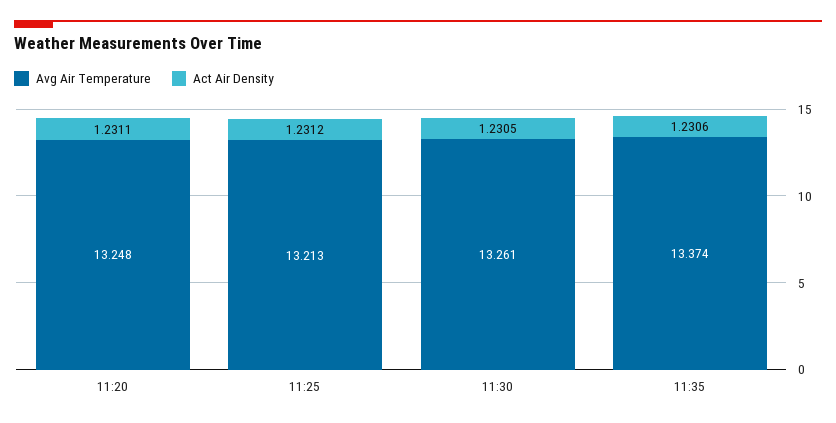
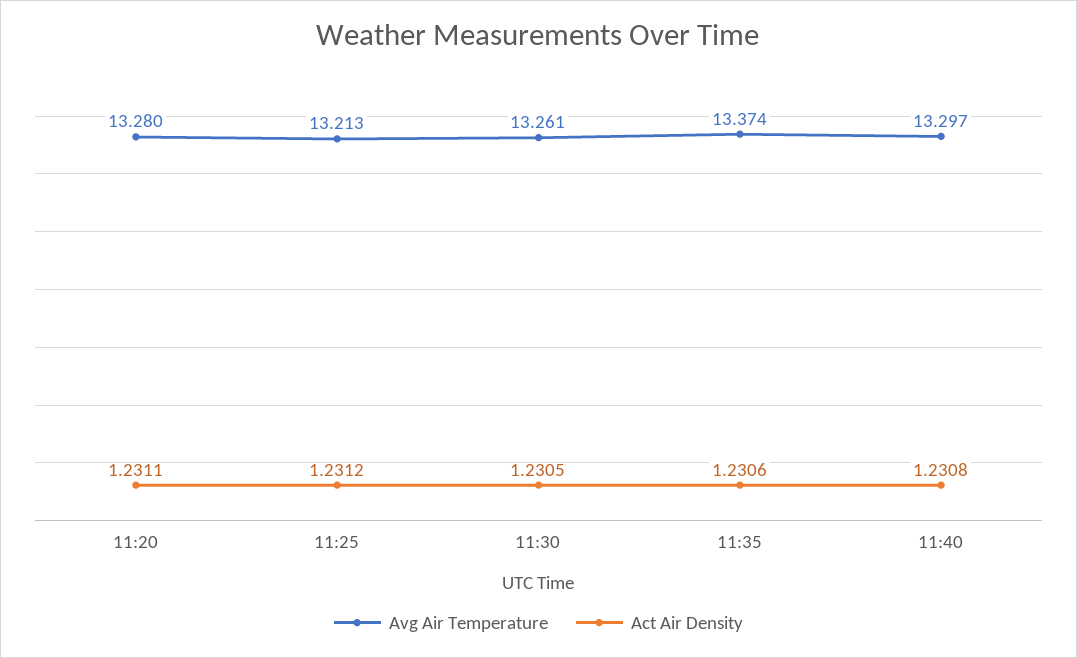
Avg Air Temperature, 11:20: 13.248 -> 13.28
Avg Air Temperature, 11:40: none -> 13.297
Act Air Density, 11:40: none -> 1.2308

